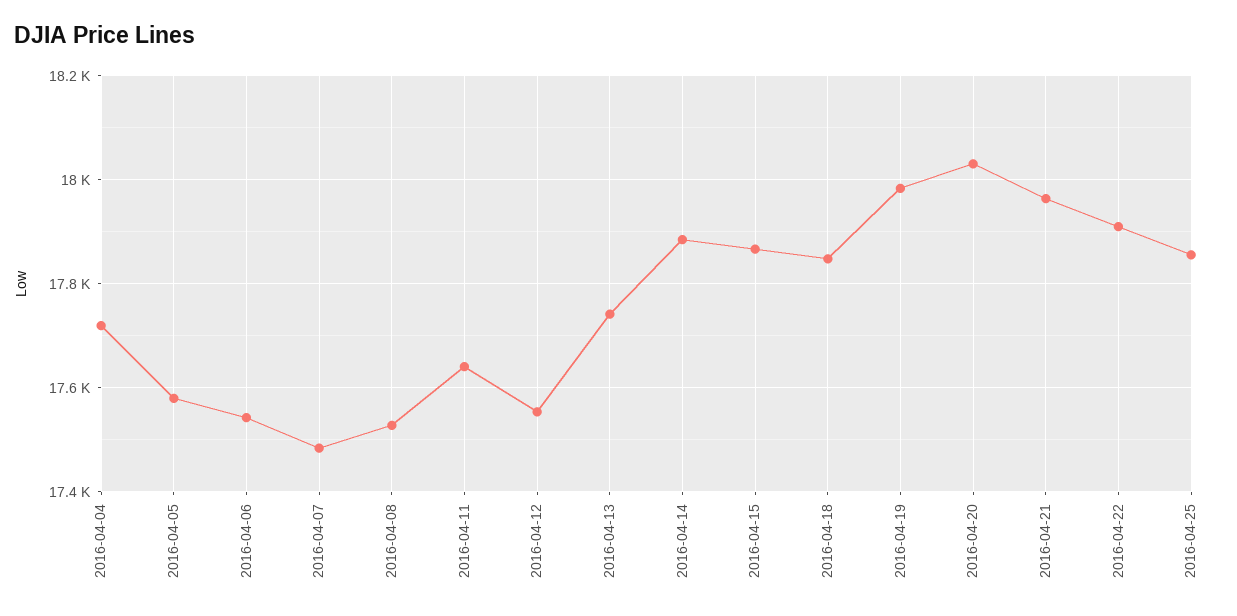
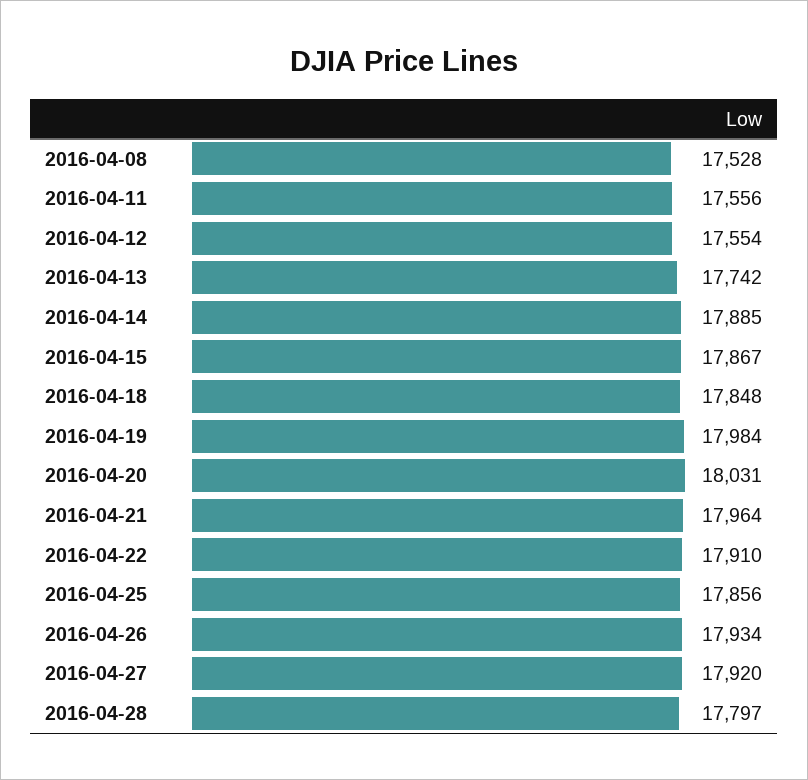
2016-04-04: 17720 -> none
2016-04-05: 17580 -> none
2016-04-06: 17540 -> none
2016-04-07: 17480 -> none
2016-04-11: 17640 -> 17556
2016-04-26: none -> 17934
2016-04-27: none -> 17920
2016-04-28: none -> 17797

